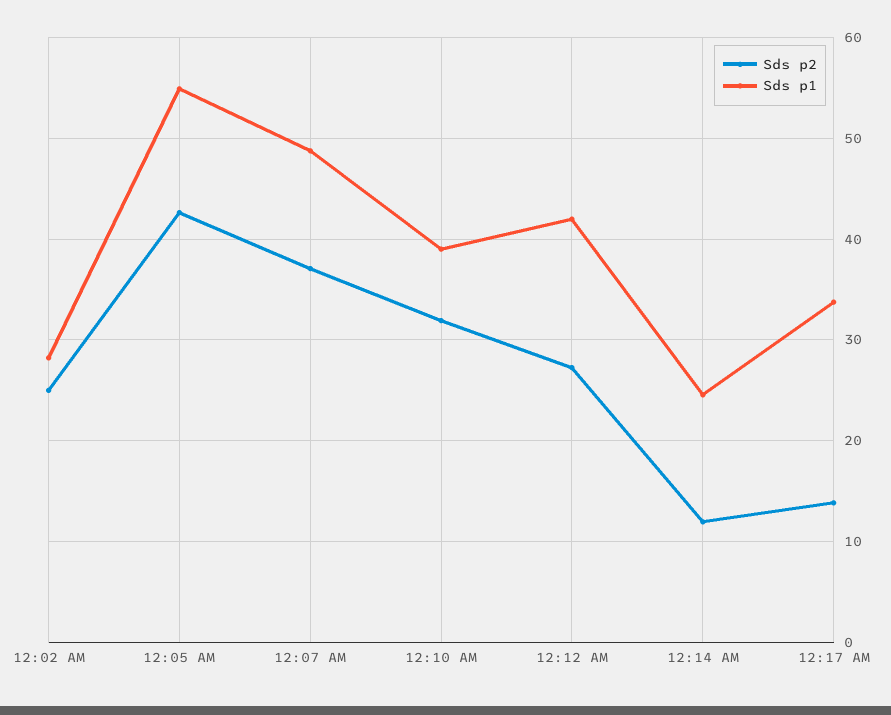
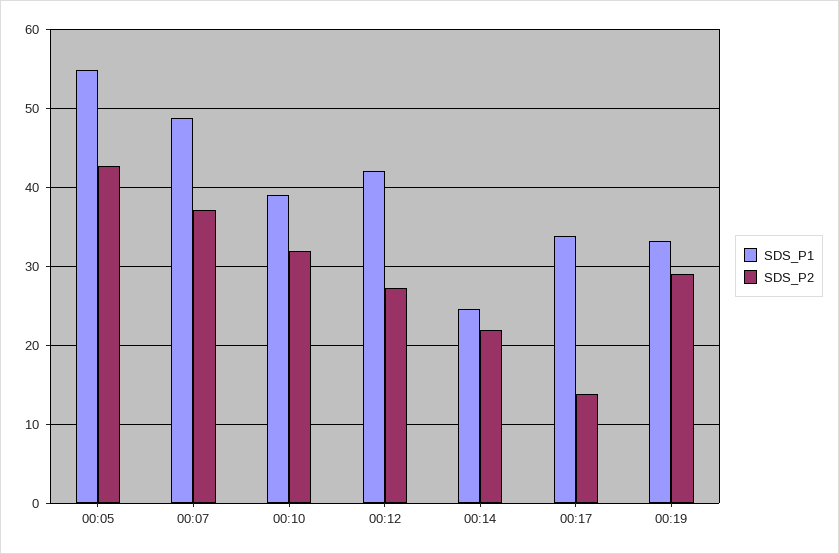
Sds p2, 12:02 AM: 25 -> none
Sds p1, 12:02 AM: 28 -> none
Sds p2, 12:14 AM: 12 -> 22
Sds p1, 00:19: none -> 33
Sds p2, 00:19: none -> 29

